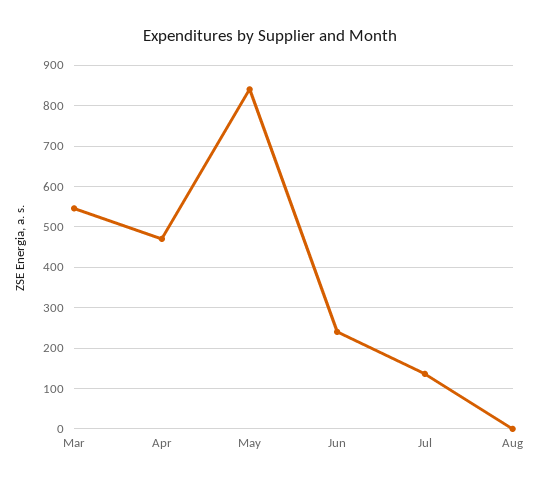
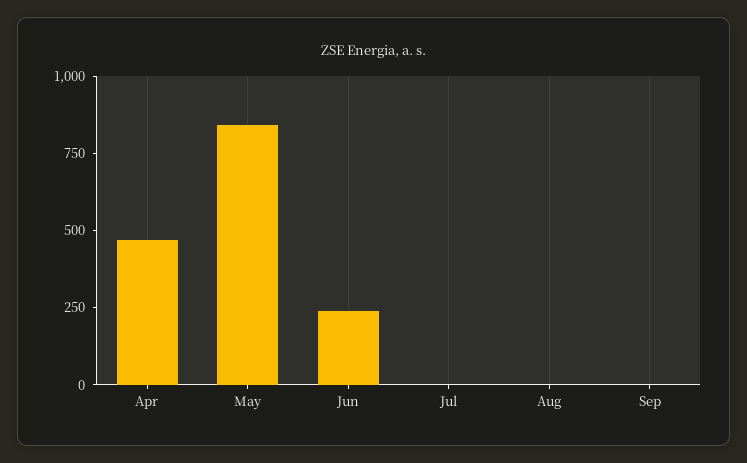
Mar: 540 -> none
Jul: 140 -> 0
Sep: none -> 0

